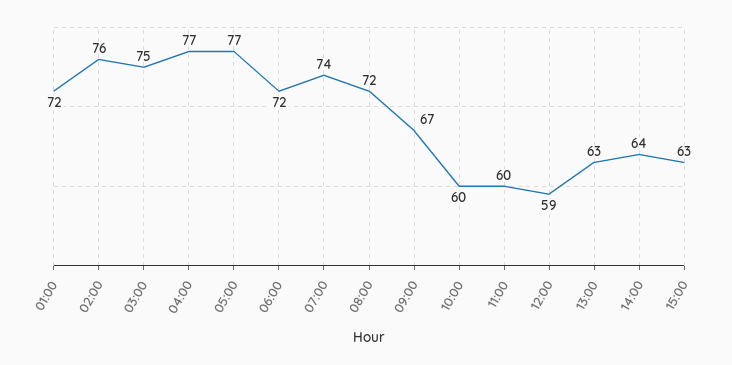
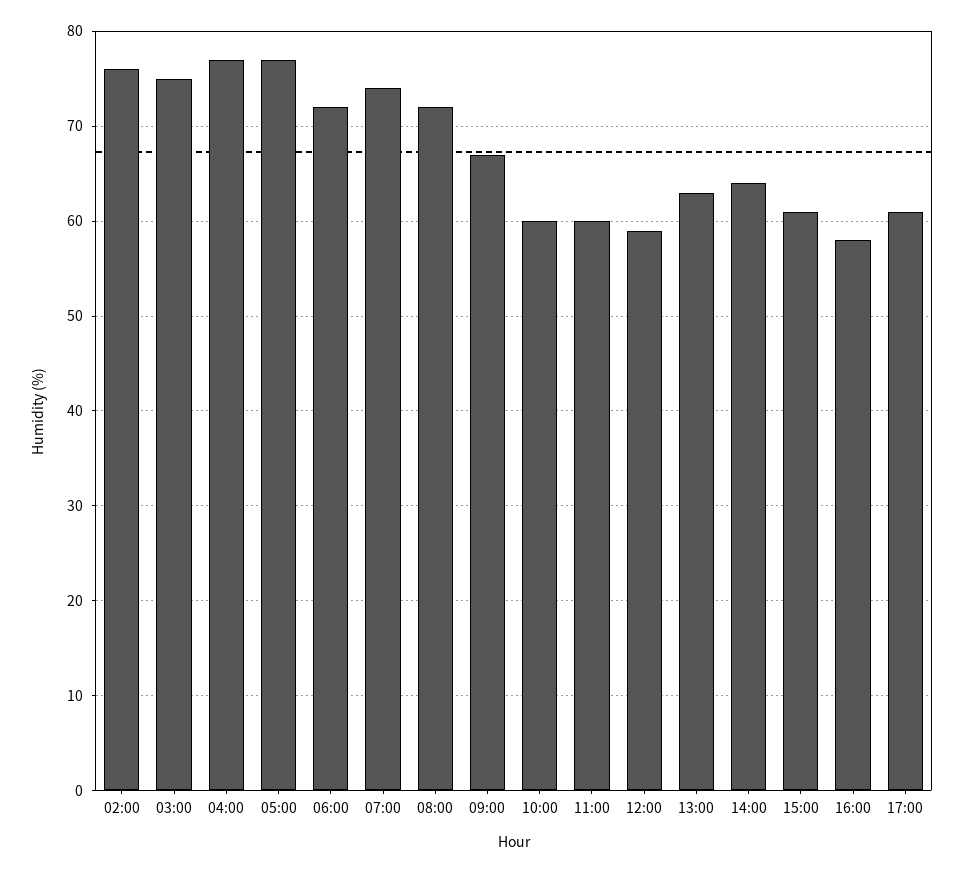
01:00: 72 -> none
15:00: 63 -> 61
16:00: none -> 58
17:00: none -> 61

